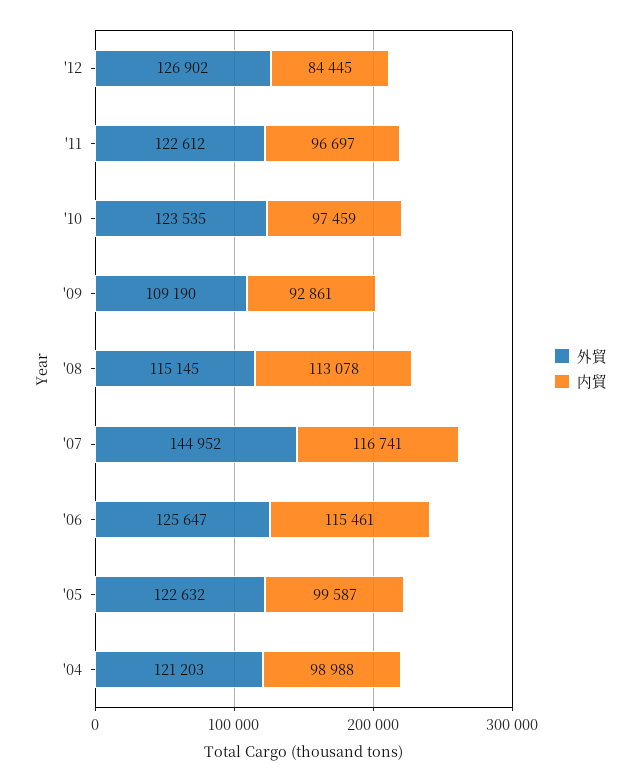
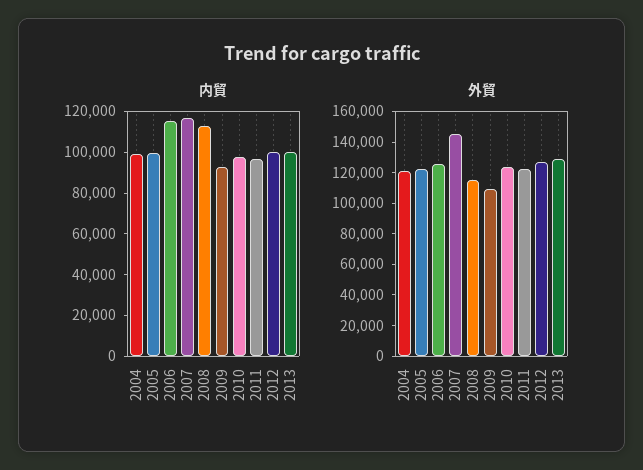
内貿, '12: 84445 -> 100000
内貿, 2013: none -> 100000
外貿, 2013: none -> 130000

